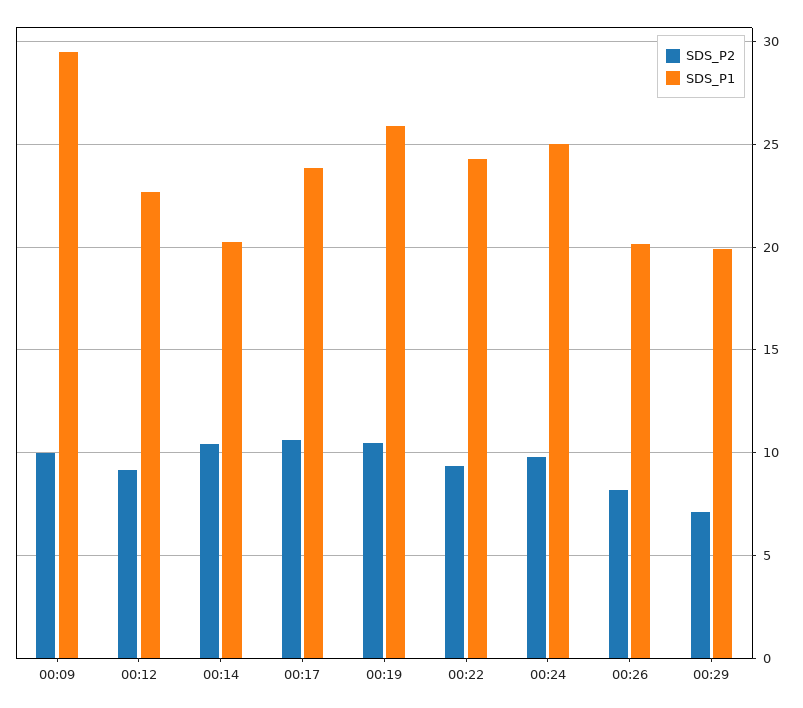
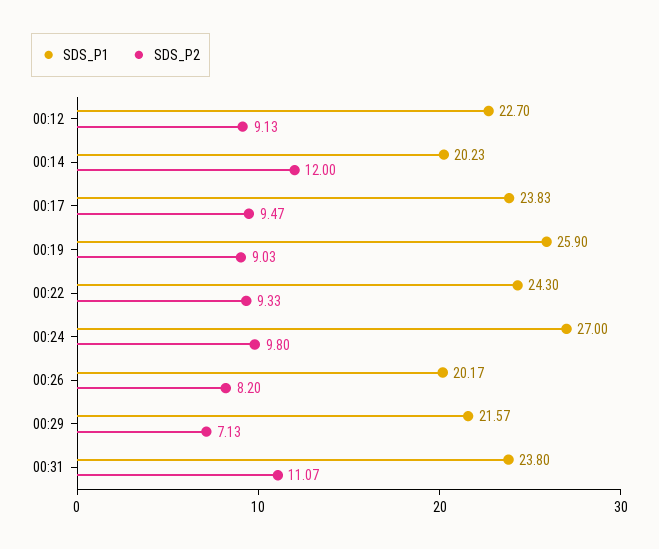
SDS_P2, 00:09: 10 -> none
SDS_P1, 00:09: 29.5 -> none
SDS_P2, 00:14: 10.5 -> 12
SDS_P2, 00:17: 10.5 -> 9.47
SDS_P2, 00:19: 10.5 -> 9.03
SDS_P1, 00:24: 25 -> 27
SDS_P1, 00:29: 20 -> 21.57
SDS_P1, 00:31: none -> 23.8
SDS_P2, 00:31: none -> 11.07

